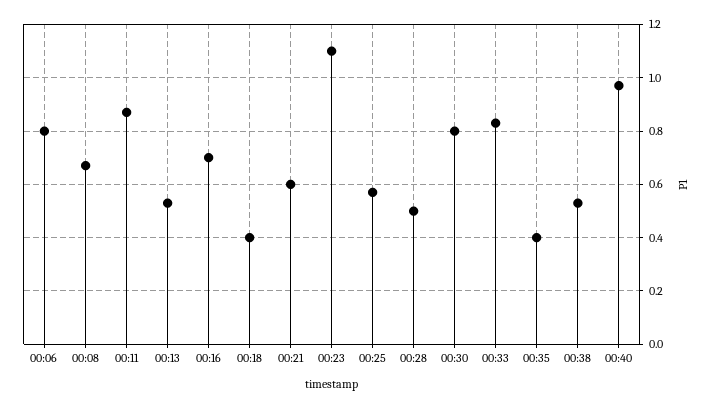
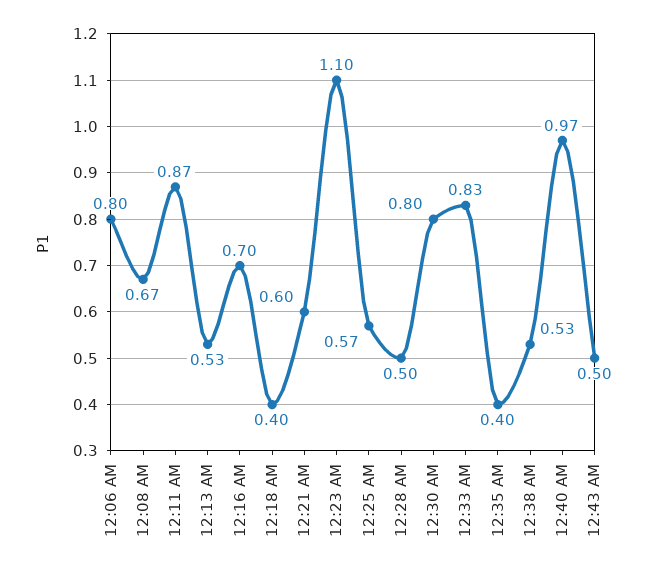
12:43 AM: none -> 0.5

